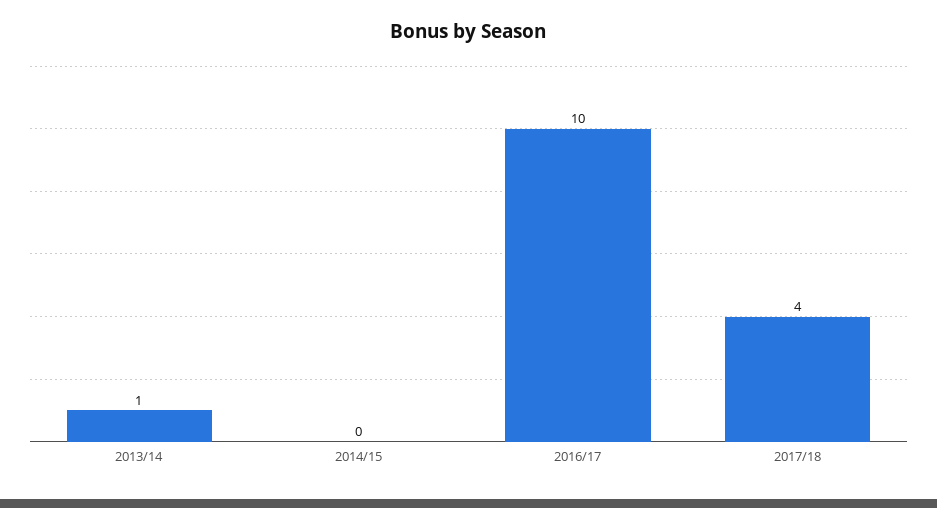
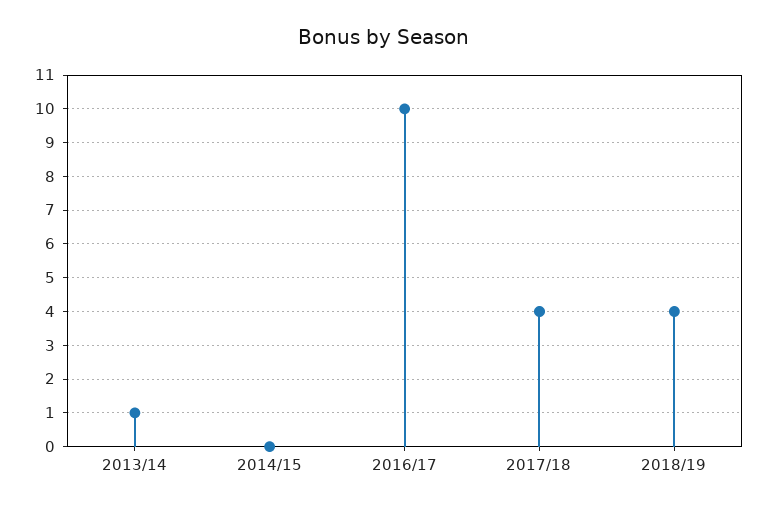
2018/19: none -> 4

